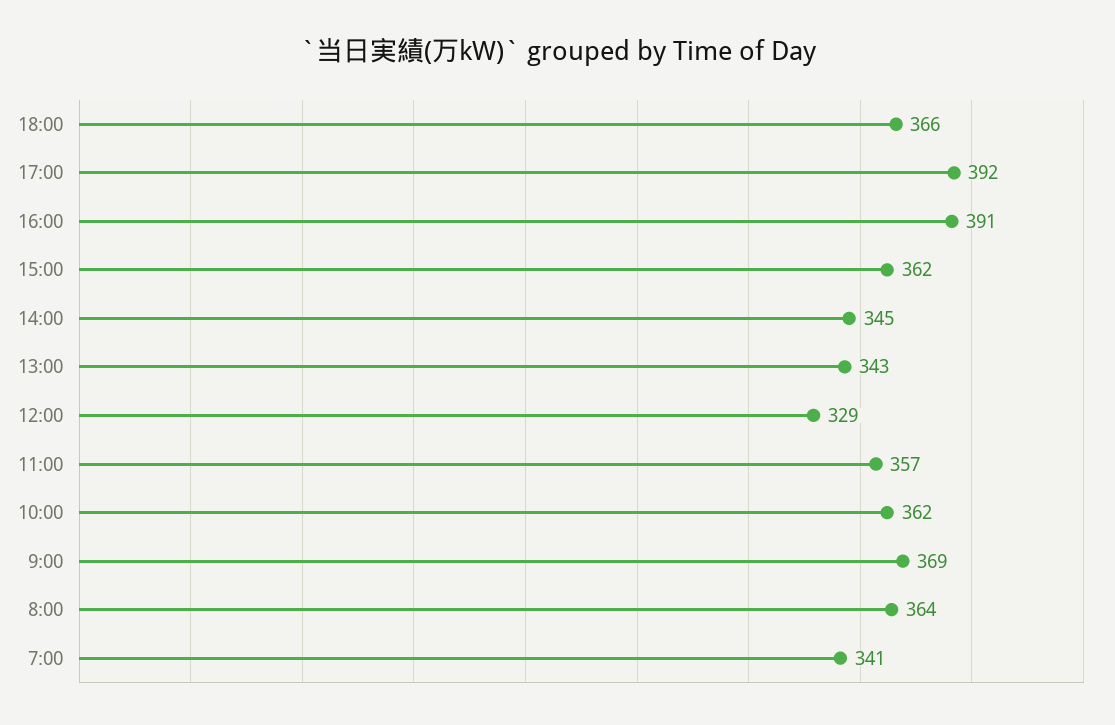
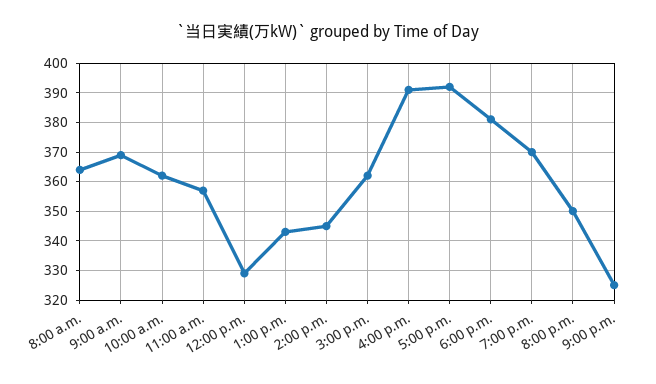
18:00: 366 -> 380
7:00: 341 -> none
7:00 p.m.: none -> 370
8:00 p.m.: none -> 350
9:00 p.m.: none -> 325

